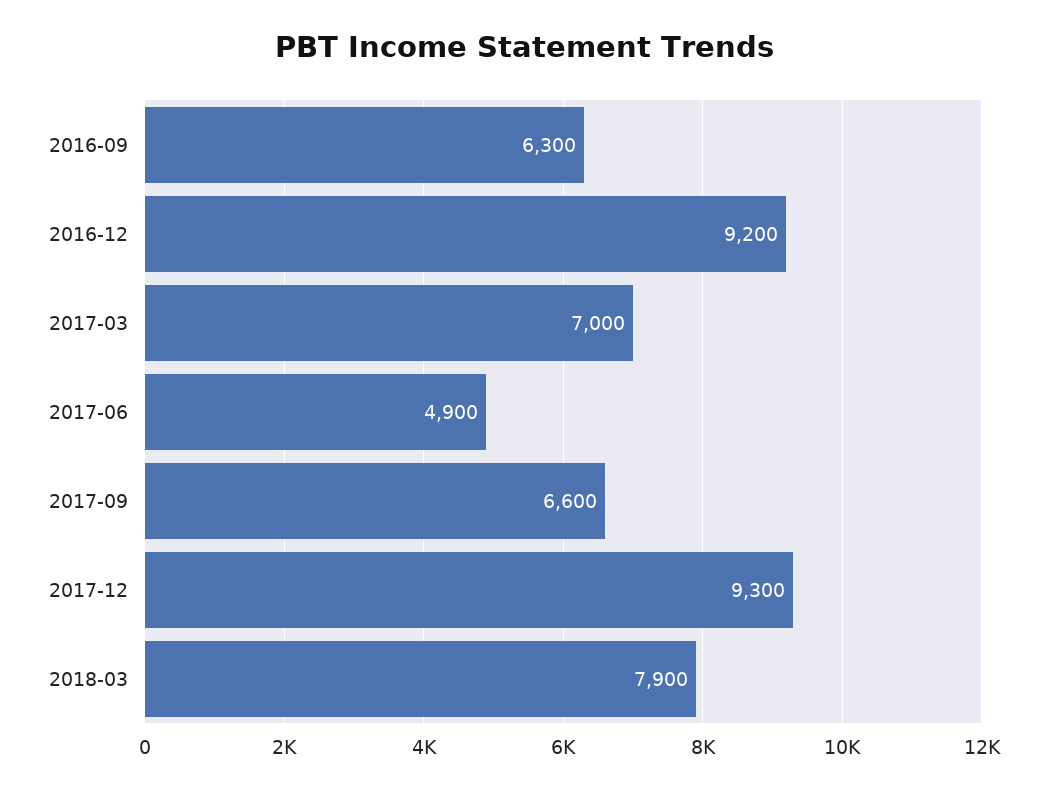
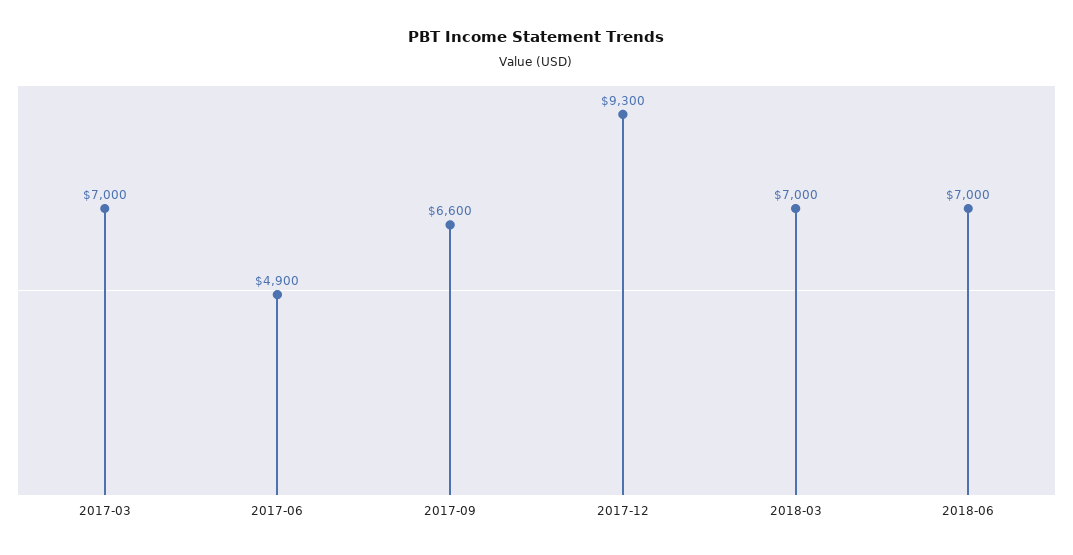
2016-09: 6300 -> none
2016-12: 9200 -> none
2018-03: 7900 -> 7000
2018-06: none -> 7000

